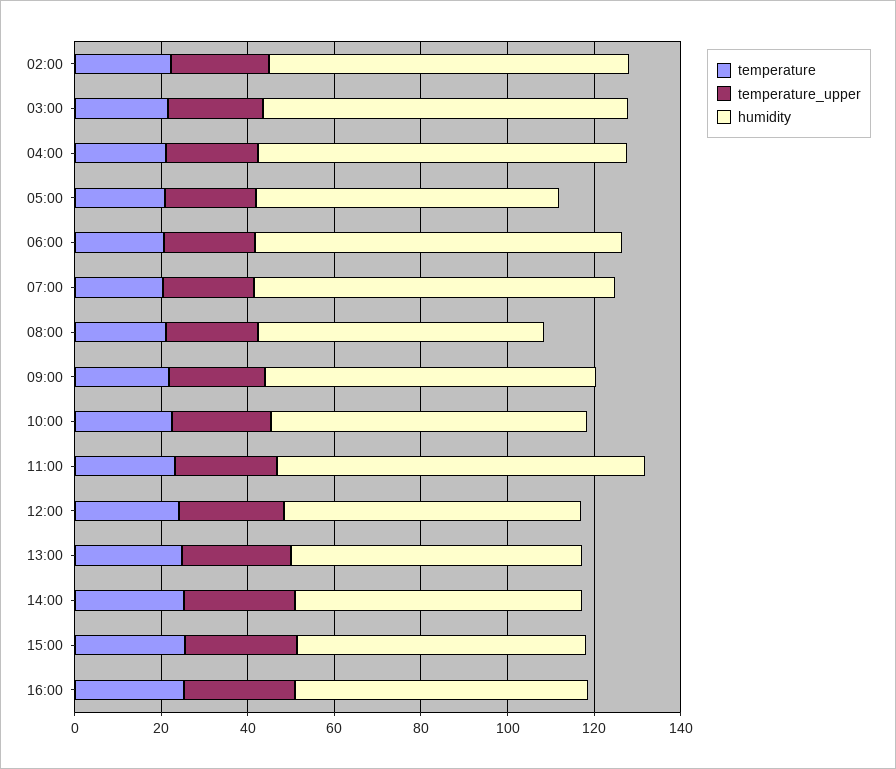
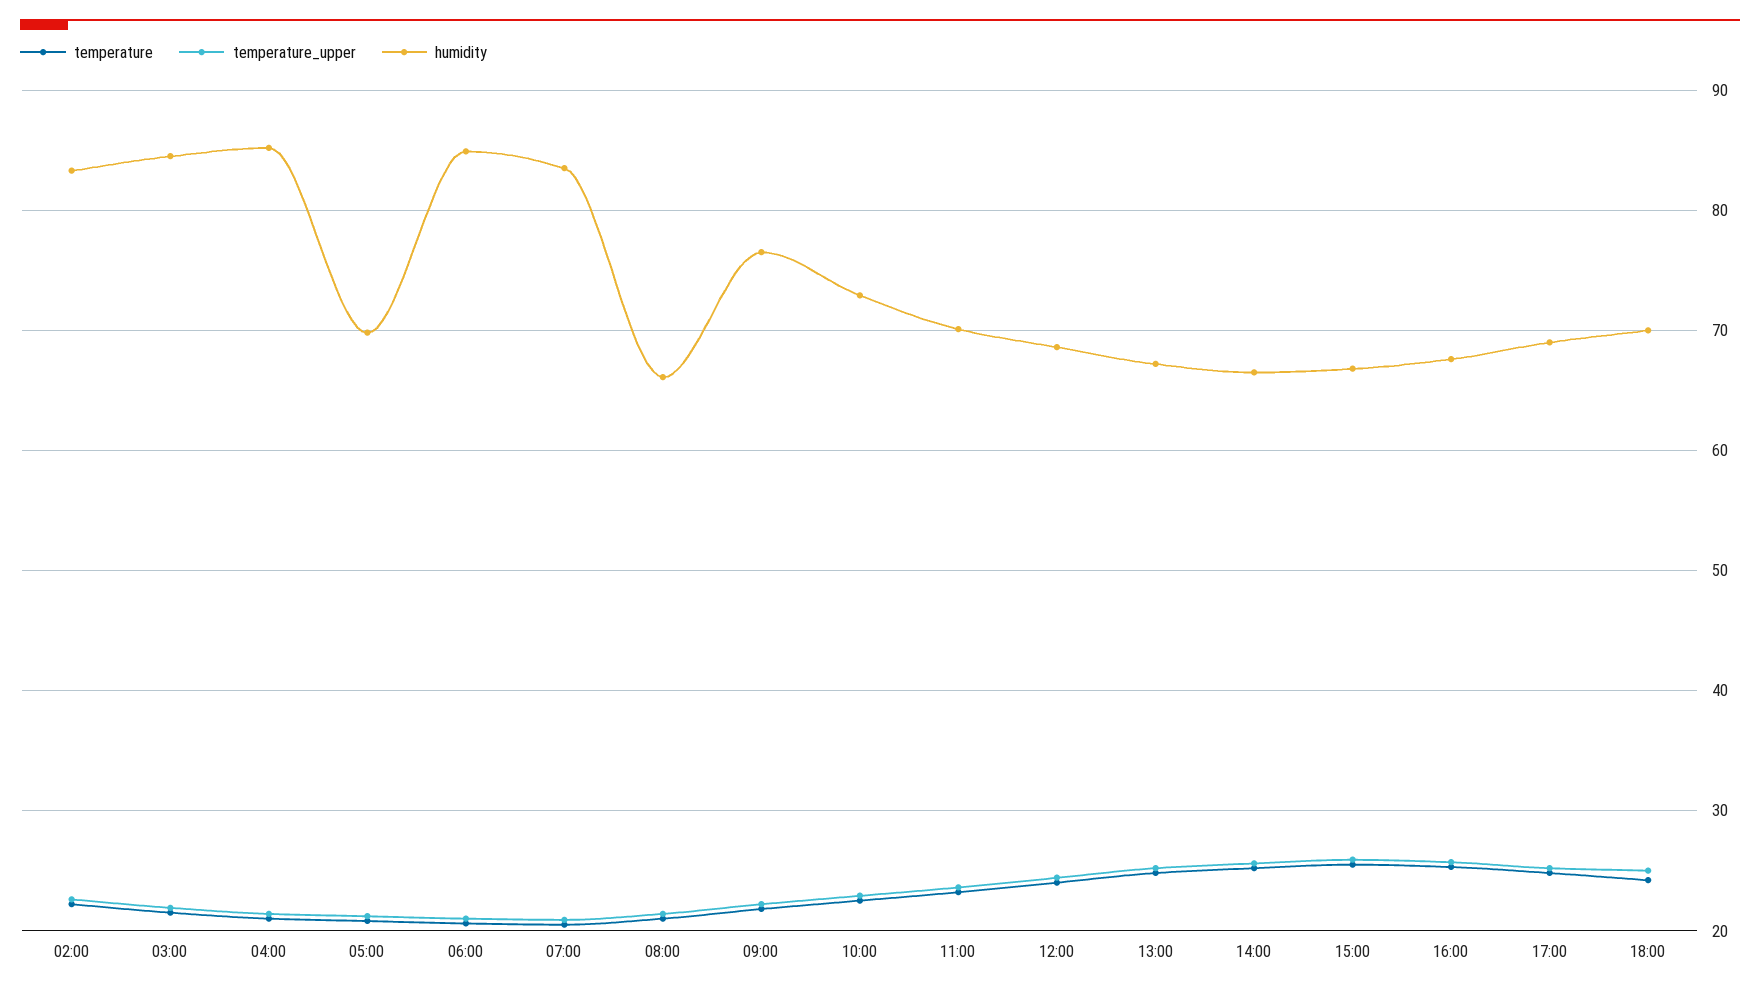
humidity, 11:00: 85 -> 70
temperature, 17:00: none -> 25
temperature_upper, 17:00: none -> 25
humidity, 17:00: none -> 69
temperature, 18:00: none -> 24
temperature_upper, 18:00: none -> 25
humidity, 18:00: none -> 70

